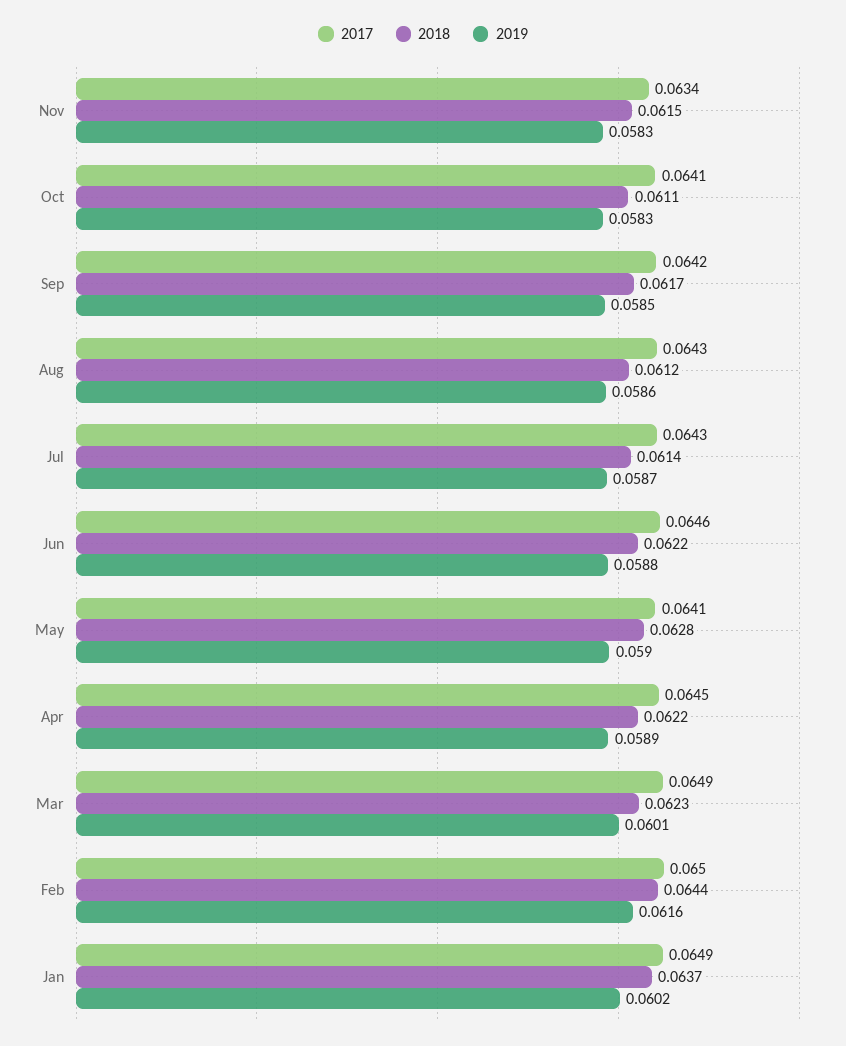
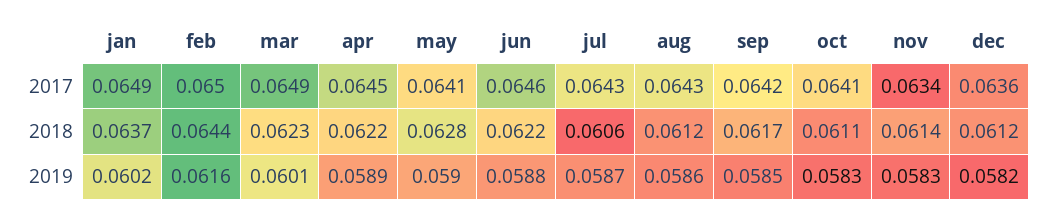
2018, Nov: 0.0615 -> 0.0614
2018, Jul: 0.0614 -> 0.0606
2017, dec: none -> 0.0636
2018, dec: none -> 0.0612
2019, dec: none -> 0.0582

